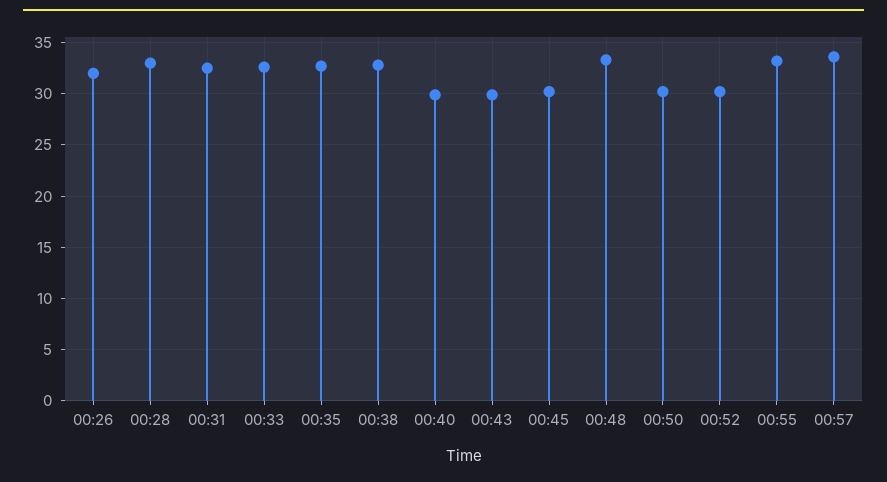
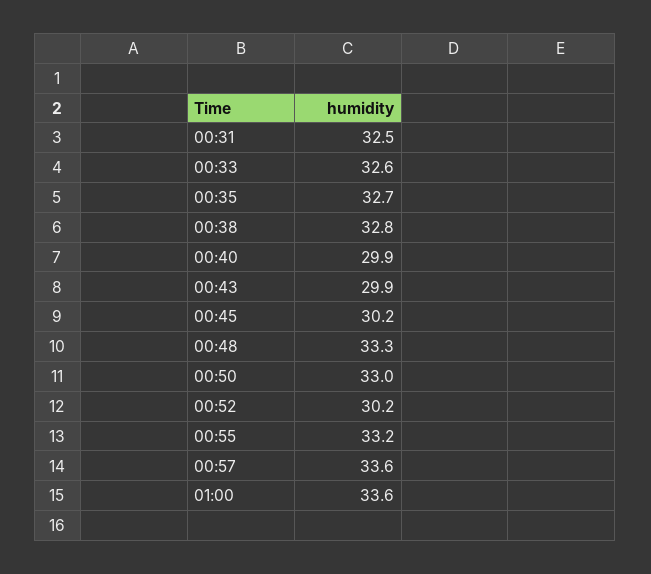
00:26: 32 -> none
00:28: 33 -> none
00:50: 30 -> 33
01:00: none -> 33.6

